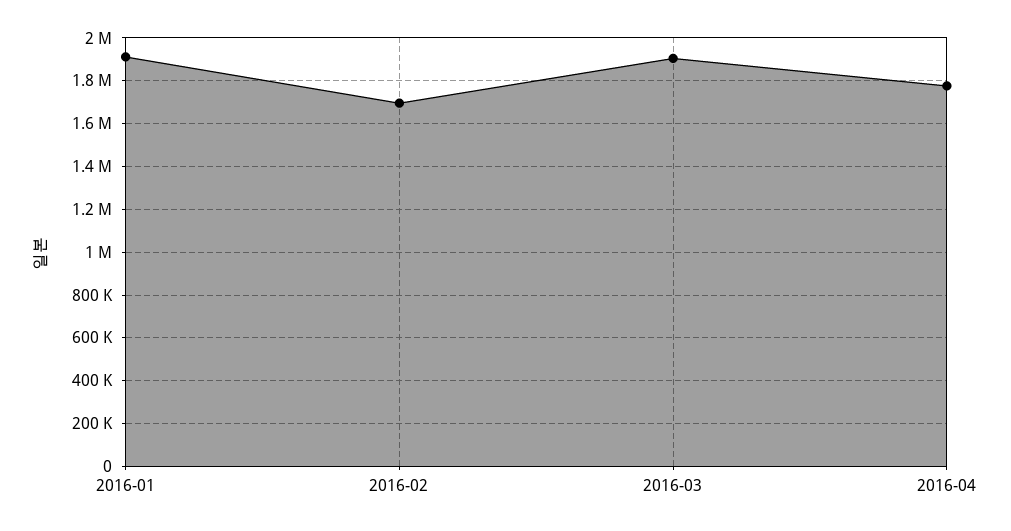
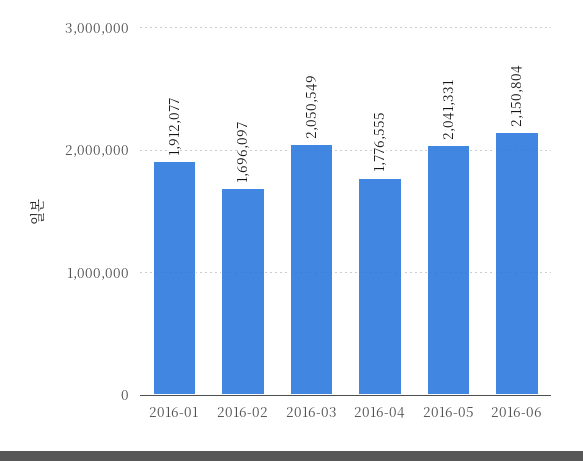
2016-03: 1900000 -> 2050549
2016-05: none -> 2041331
2016-06: none -> 2150804

